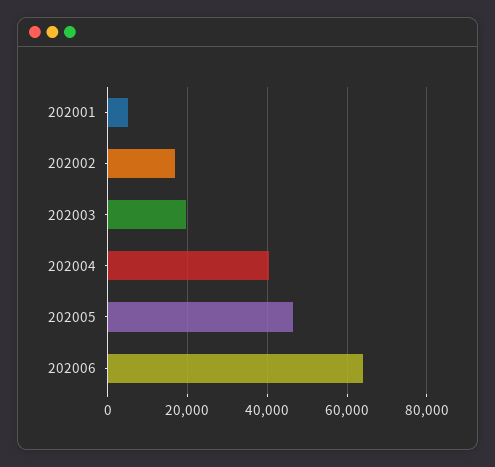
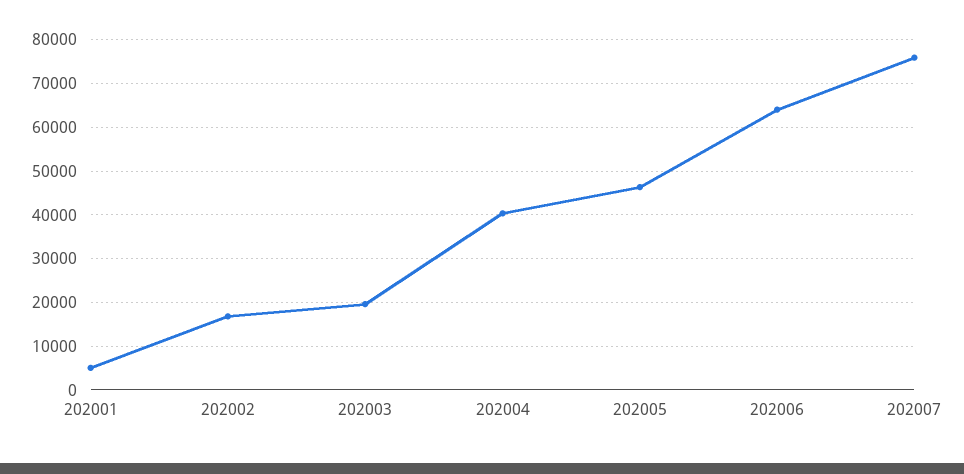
202007: none -> 76000

